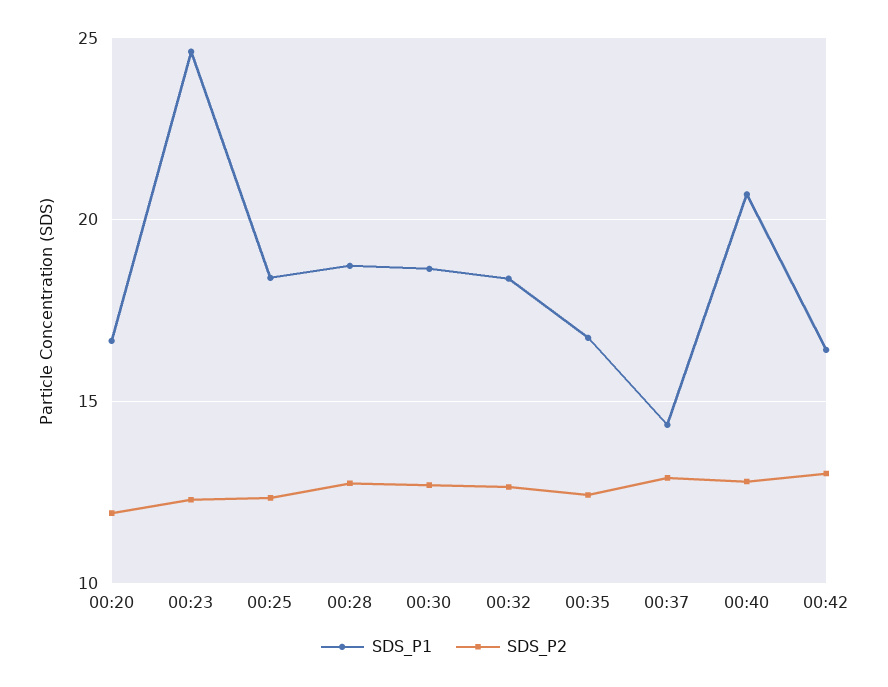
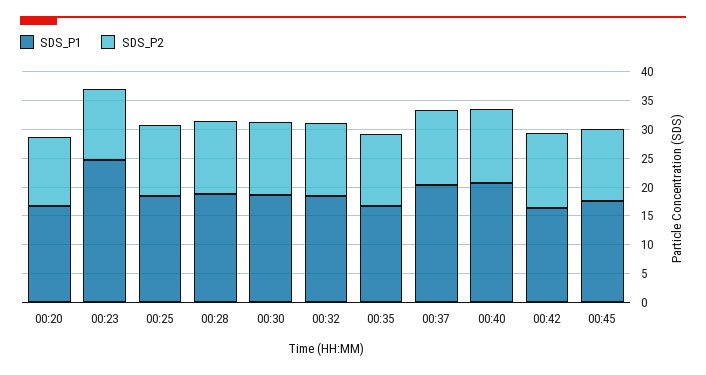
SDS_P1, 00:37: 14.5 -> 20
SDS_P1, 00:45: none -> 17.5
SDS_P2, 00:45: none -> 12.5

